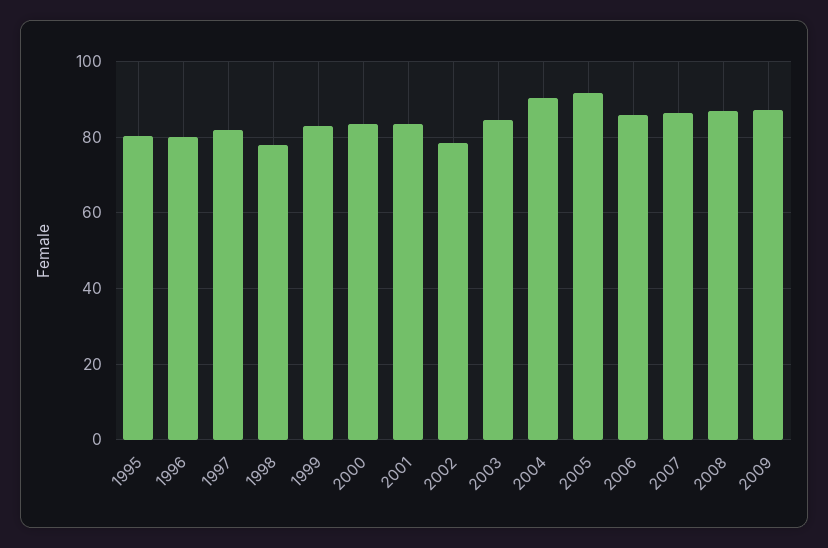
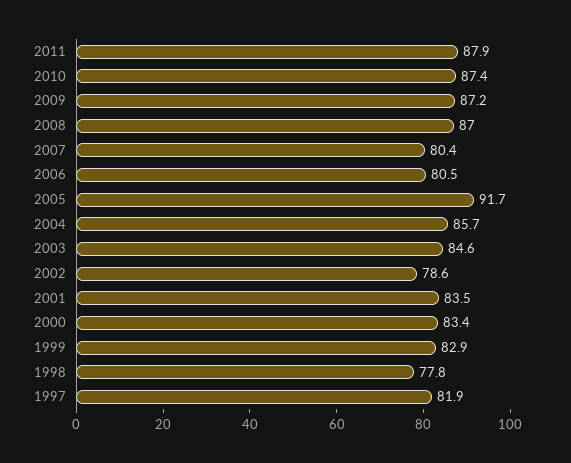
1995: 80 -> none
1996: 80 -> none
2004: 90 -> 85.7
2006: 86 -> 80.5
2007: 86 -> 80.4
2011: none -> 87.9
2010: none -> 87.4

